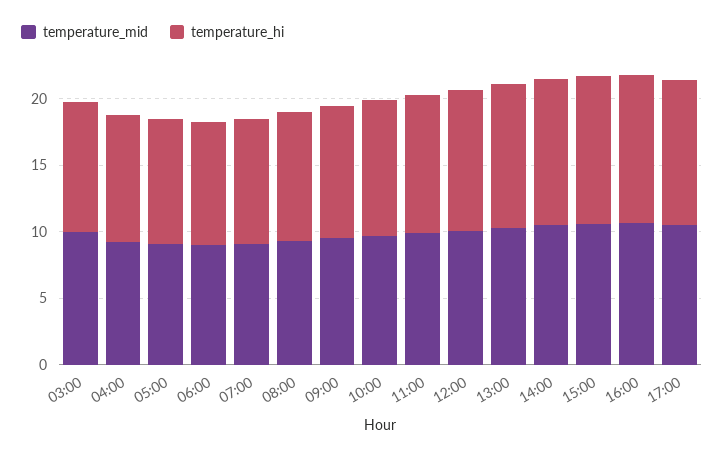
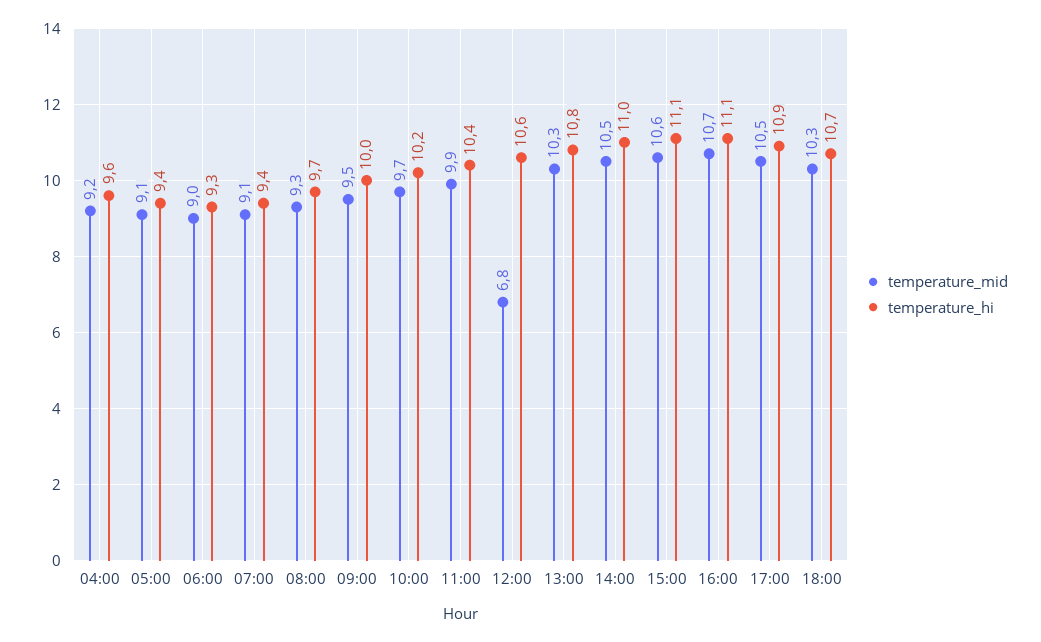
temperature_mid, 03:00: 10 -> none
temperature_hi, 03:00: 10 -> none
temperature_mid, 12:00: 10 -> 6.8
temperature_mid, 18:00: none -> 10.3
temperature_hi, 18:00: none -> 10.7

